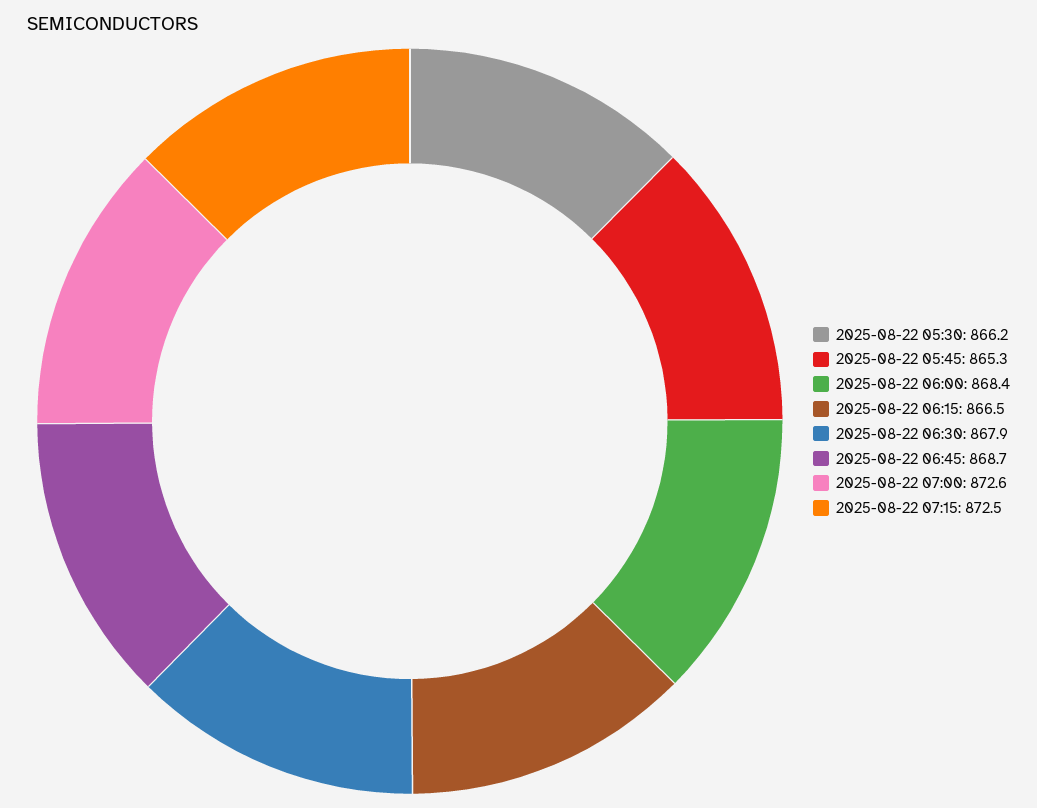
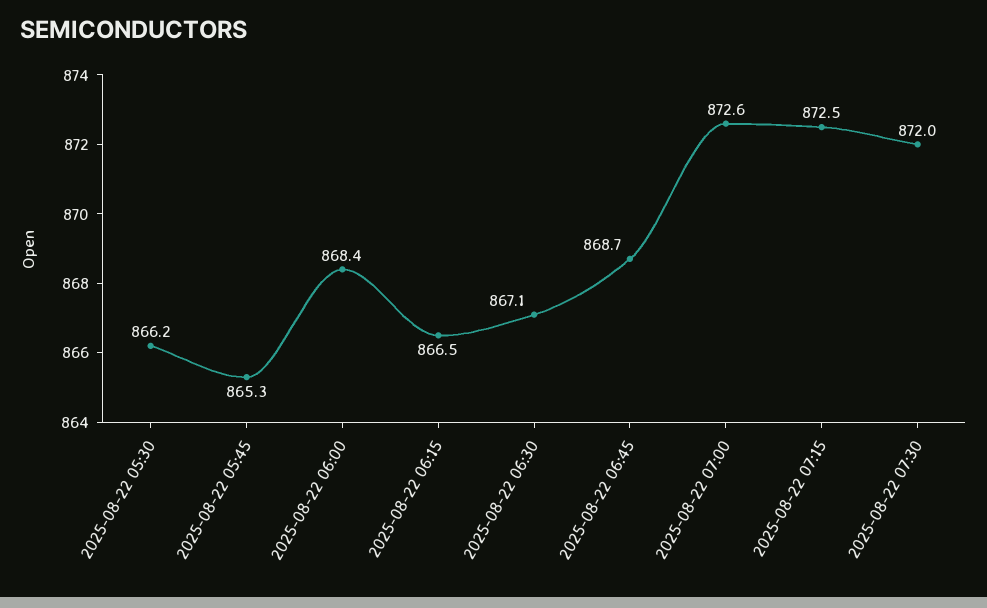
2025-08-22 06:30: 867.9 -> 867.1
2025-08-22 07:30: none -> 872

